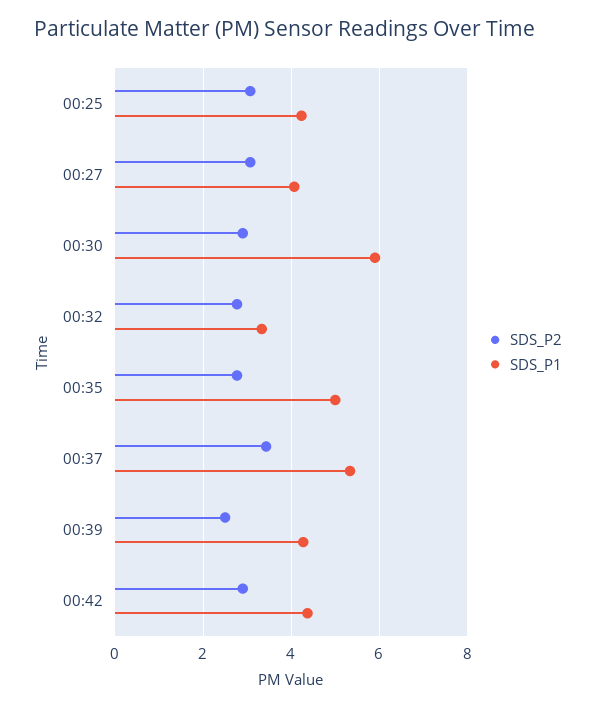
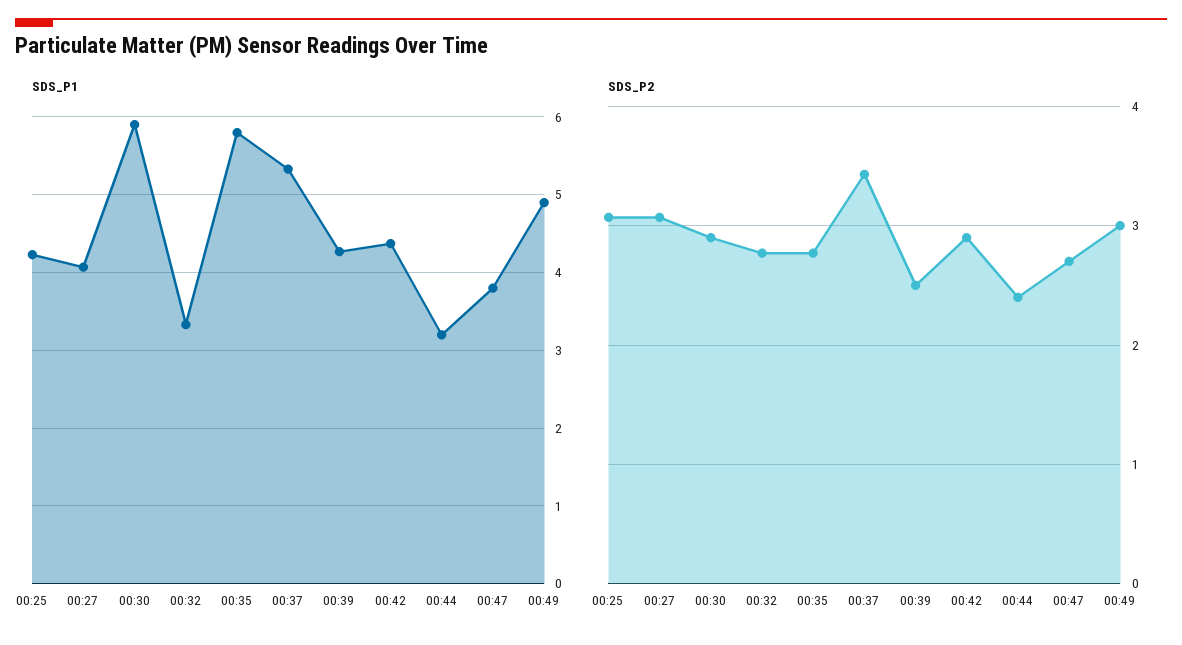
SDS_P1, 00:35: 5 -> 5.8
SDS_P1, 00:44: none -> 3.2
SDS_P1, 00:47: none -> 3.8
SDS_P1, 00:49: none -> 4.9
SDS_P2, 00:44: none -> 2.4
SDS_P2, 00:47: none -> 2.7
SDS_P2, 00:49: none -> 3

